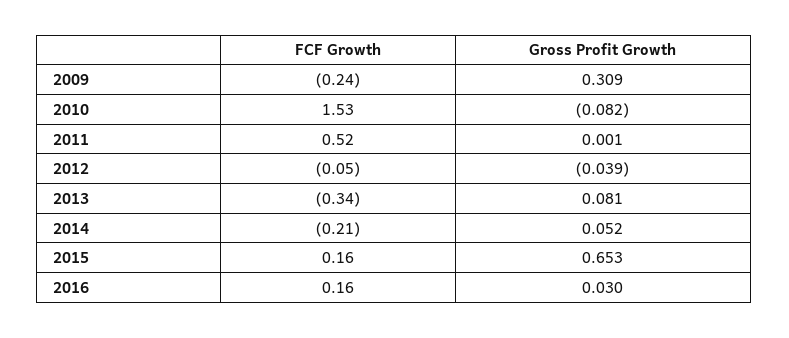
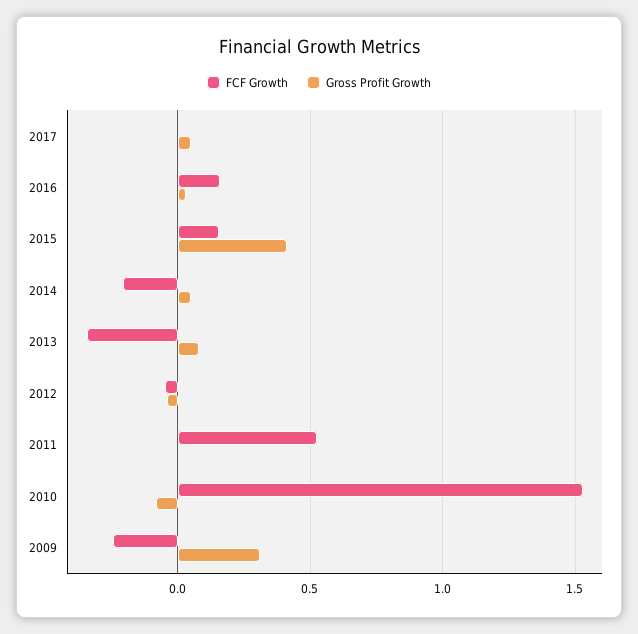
Gross Profit Growth, 2015: 0.653 -> 0.4
FCF Growth, 2017: none -> 0
Gross Profit Growth, 2017: none -> 0.05

